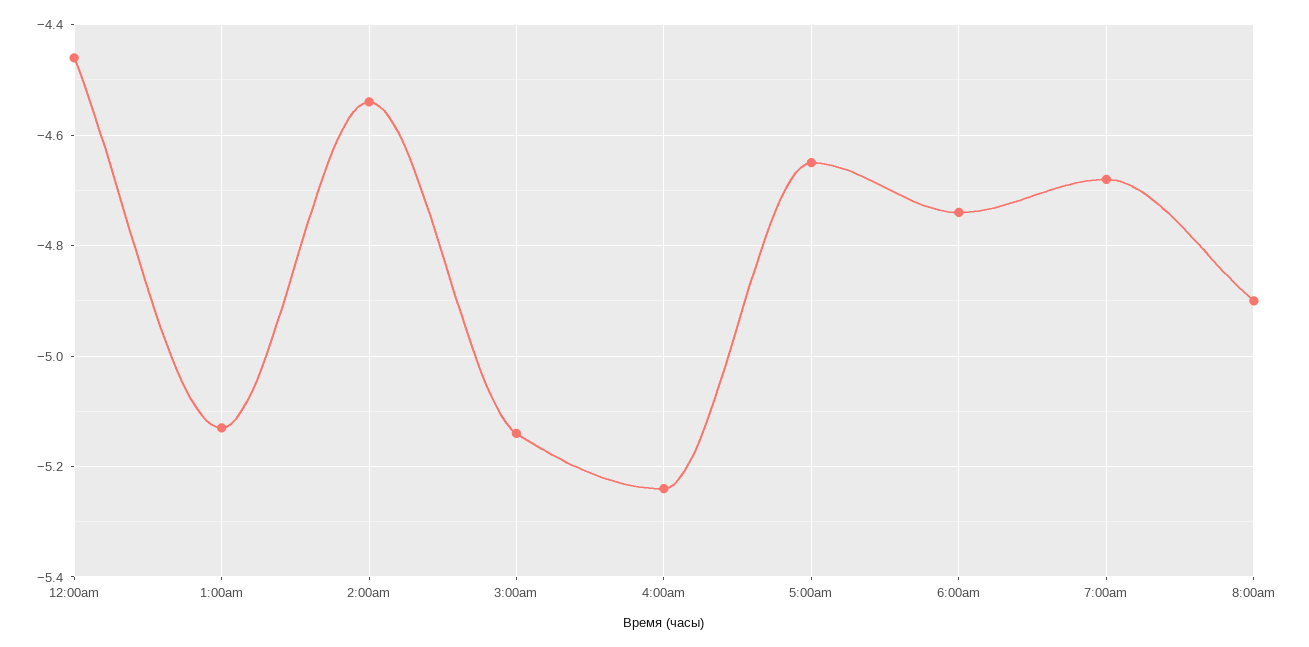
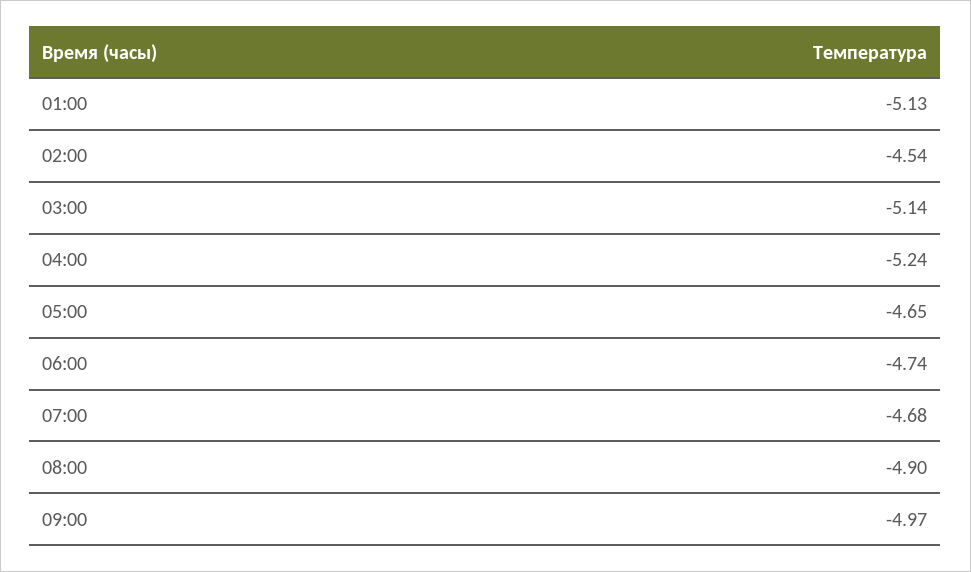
12:00am: -4.45 -> none
09:00: none -> -4.97

